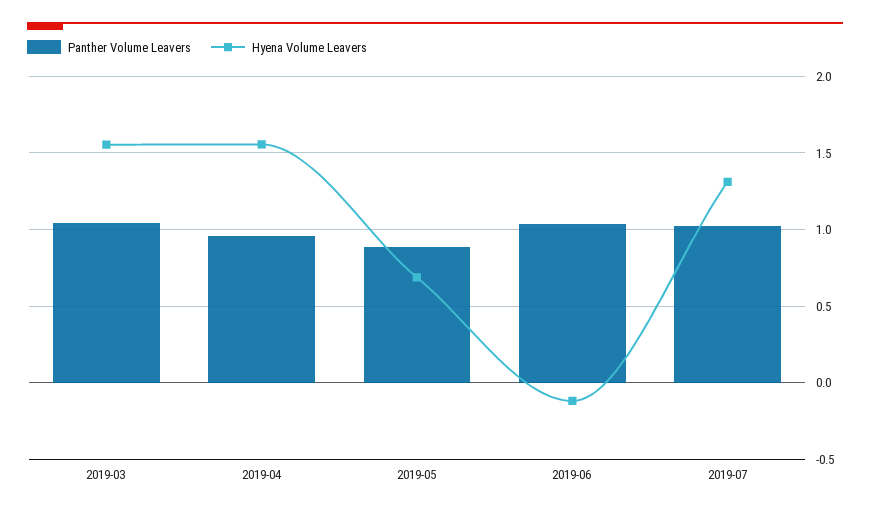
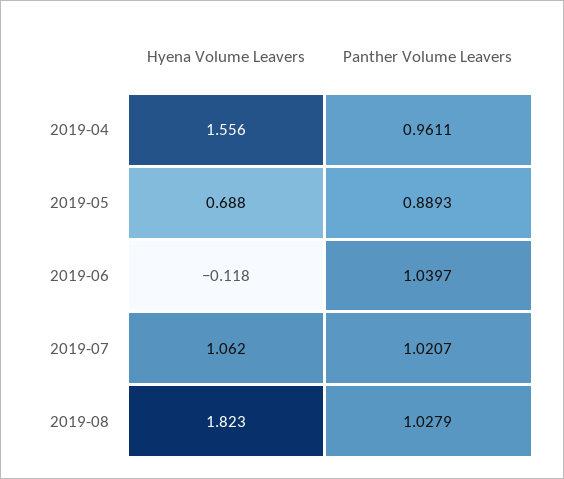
Panther Volume Leavers, 2019-03: 1.05 -> none
Hyena Volume Leavers, 2019-03: 1.55 -> none
Hyena Volume Leavers, 2019-07: 1.3 -> 1.062
Hyena Volume Leavers, 2019-08: none -> 1.823
Panther Volume Leavers, 2019-08: none -> 1.0279

